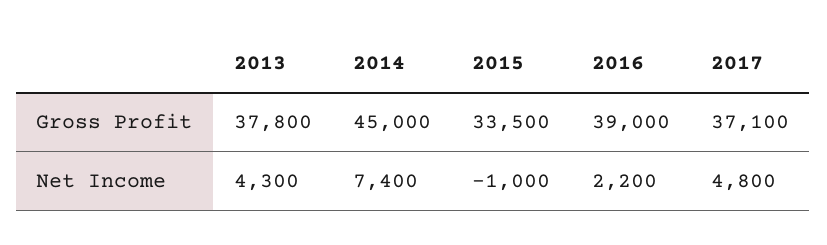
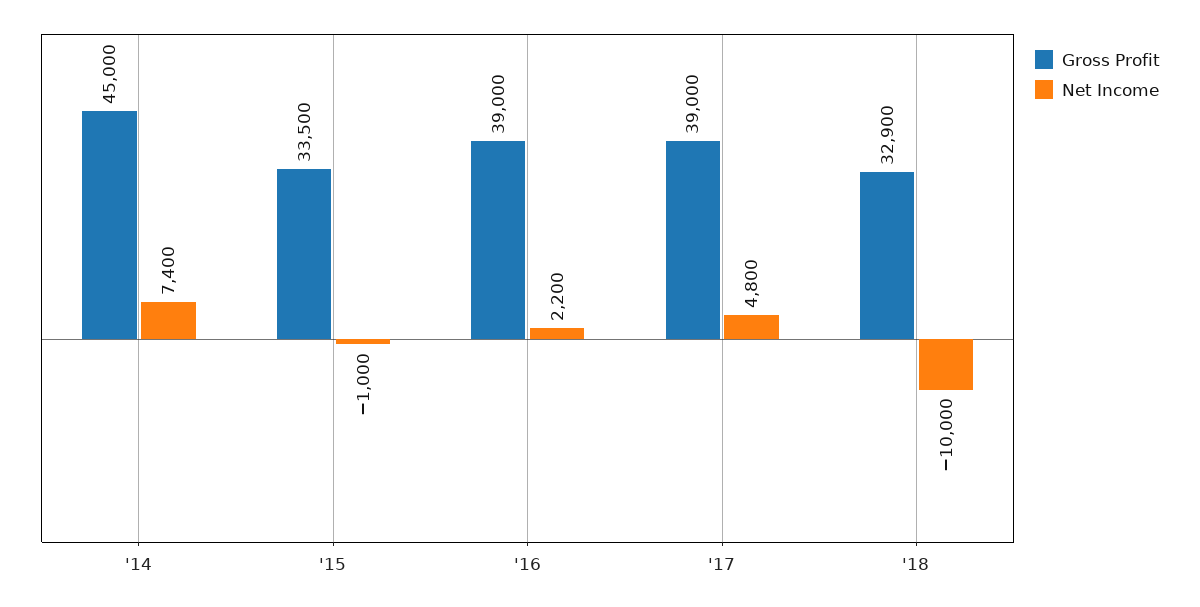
Gross Profit, 2013: 37800 -> none
Gross Profit, 2017: 37100 -> 39000
Net Income, 2013: 4300 -> none
Gross Profit, '18: none -> 32900
Net Income, '18: none -> -10000

